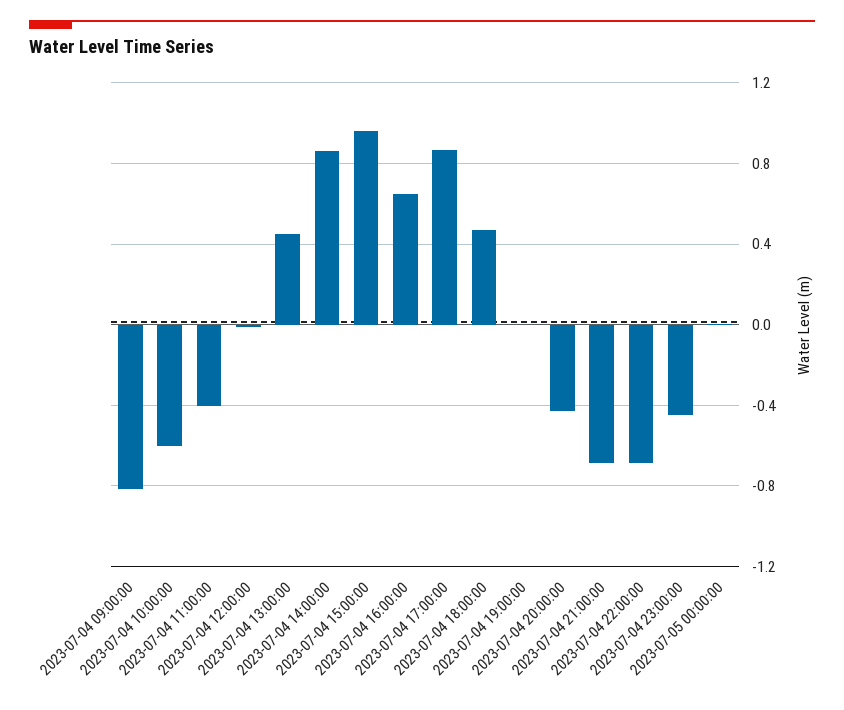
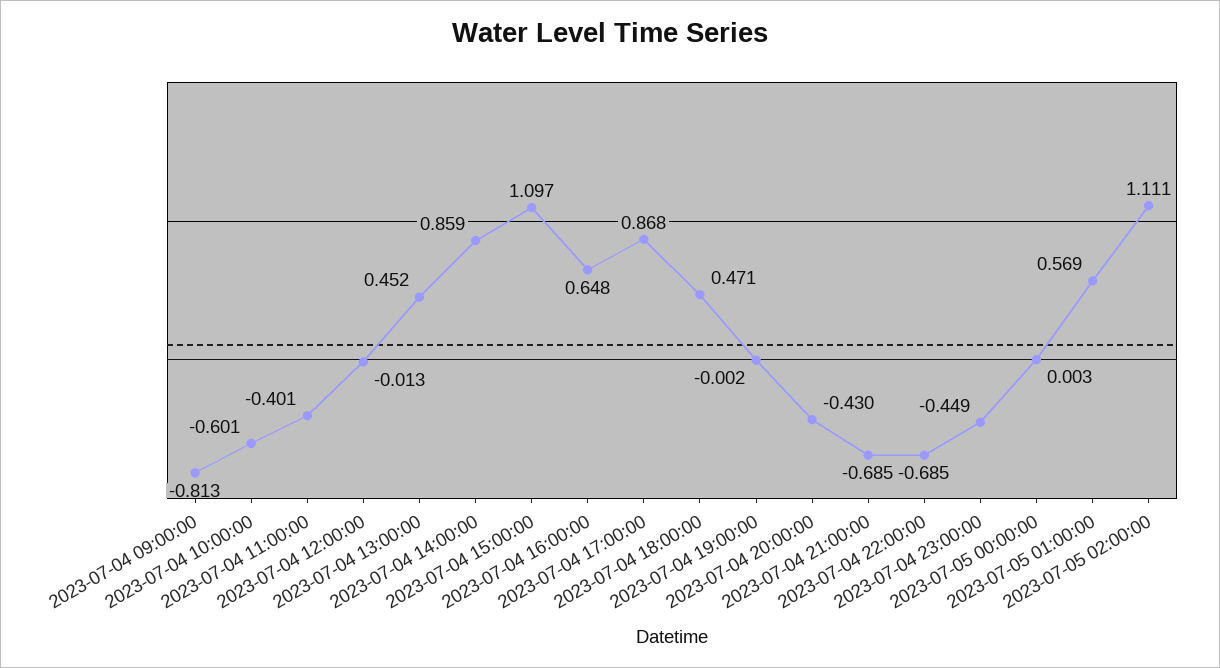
2023-07-04 15:00:00: 0.95 -> 1.097
2023-07-05 01:00:00: none -> 0.569
2023-07-05 02:00:00: none -> 1.111

